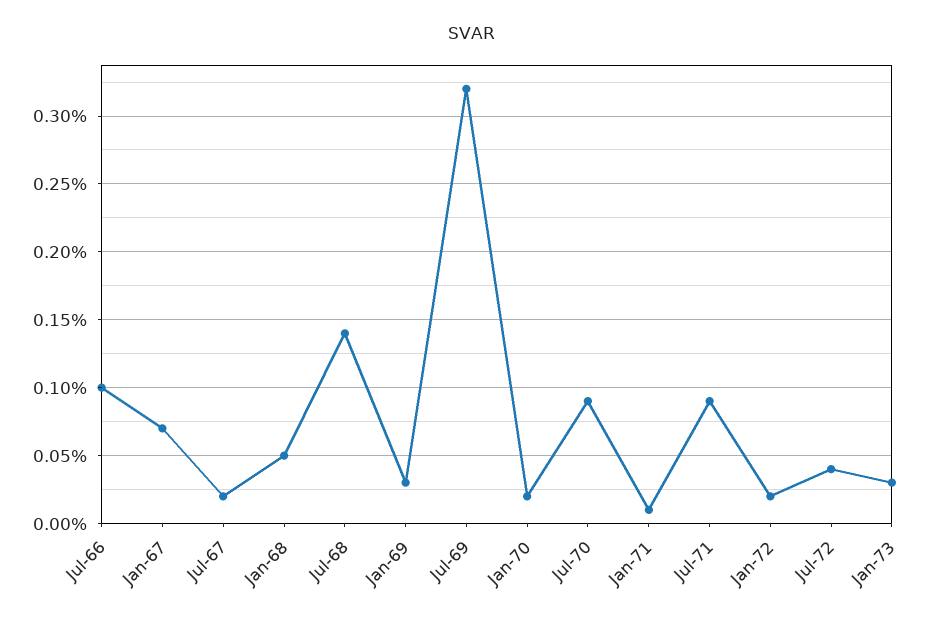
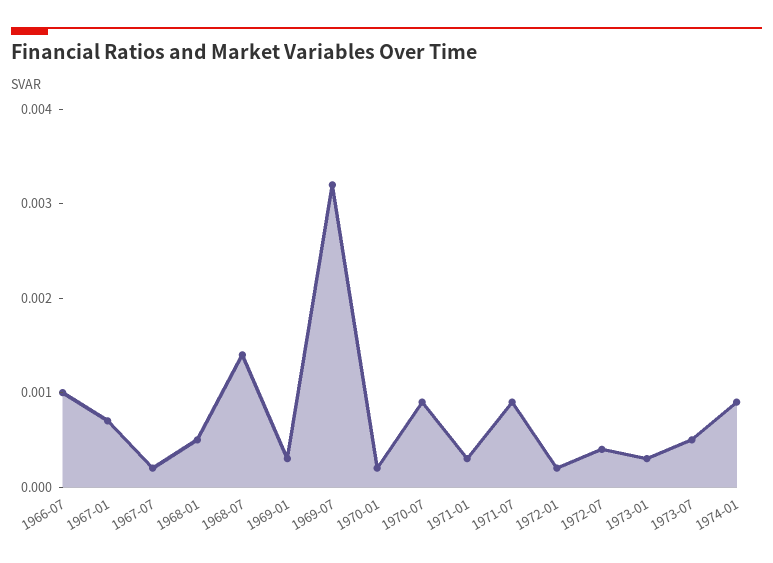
Jan-71: 0.0001 -> 0.0003
1973-07: none -> 0.0005
1974-01: none -> 0.0009

